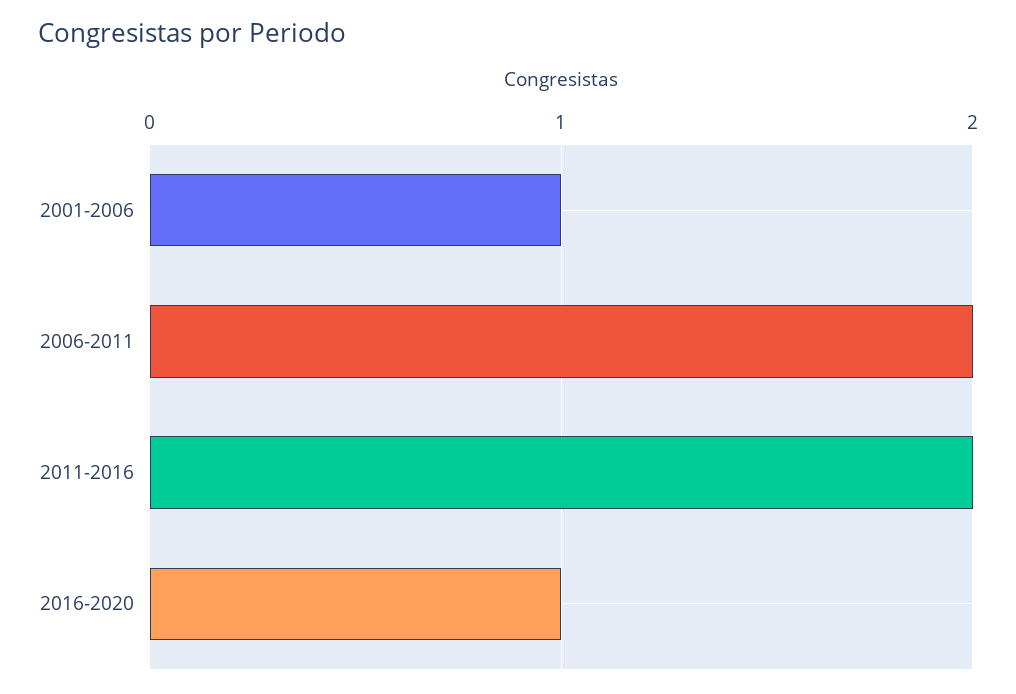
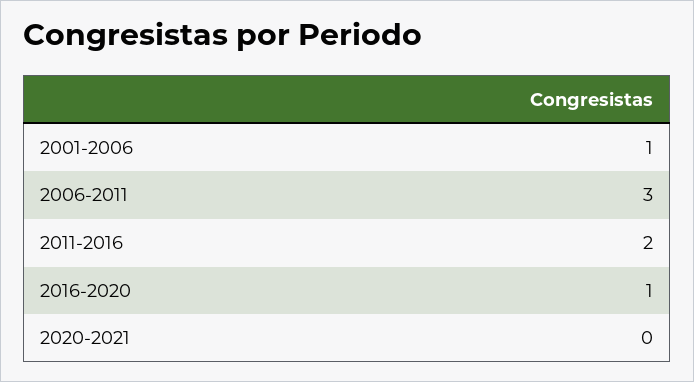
2006-2011: 2 -> 3
2020-2021: none -> 0

